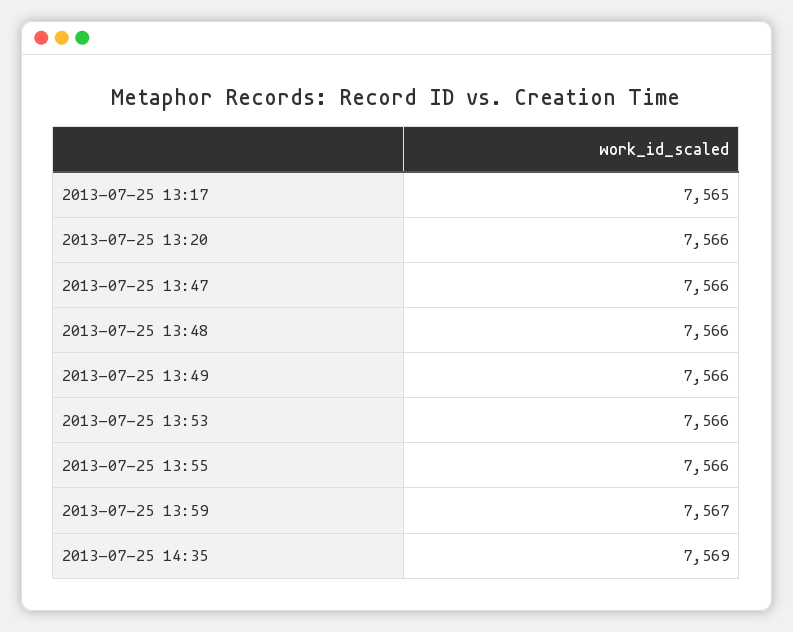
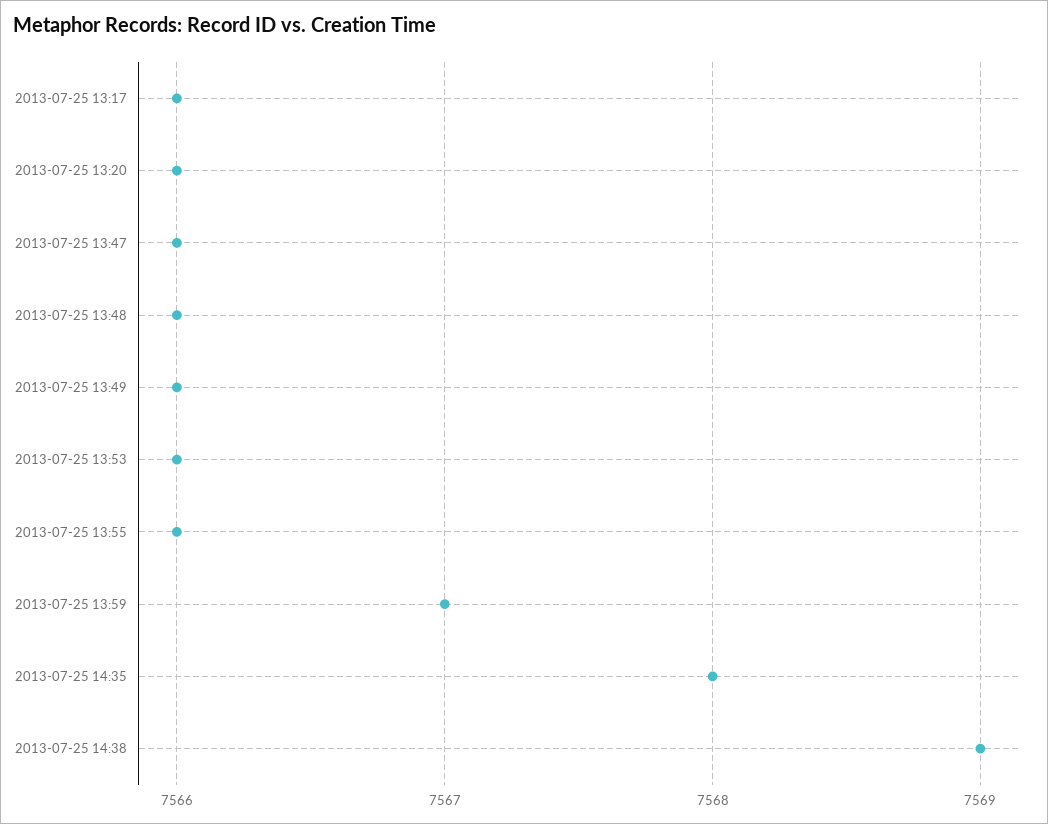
2013-07-25 13:17: 7565 -> 7566
2013-07-25 14:35: 7569 -> 7568
2013-07-25 14:38: none -> 7569

